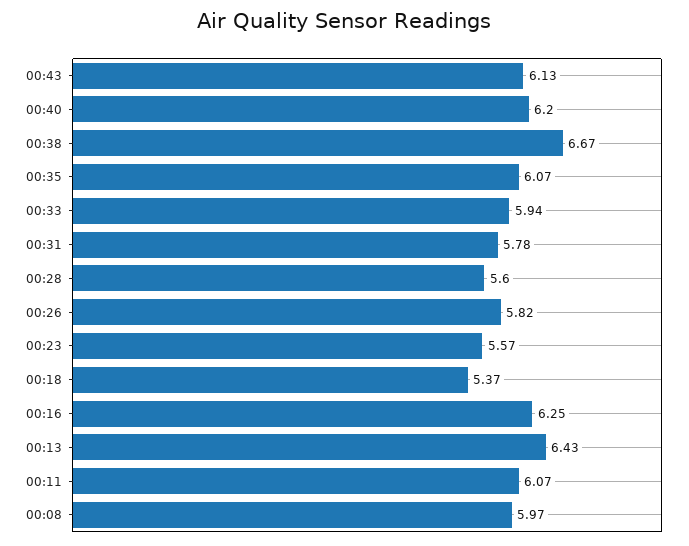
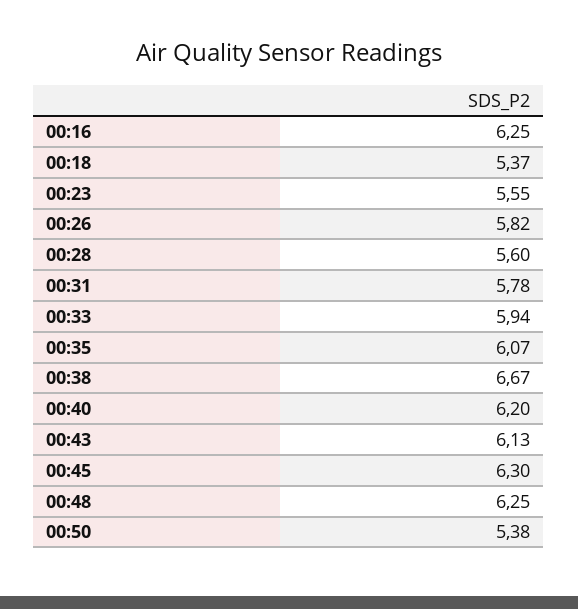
00:23: 5.57 -> 5.55
00:13: 6.43 -> none
00:11: 6.07 -> none
00:08: 5.97 -> none
00:45: none -> 6.3
00:48: none -> 6.25
00:50: none -> 5.38

